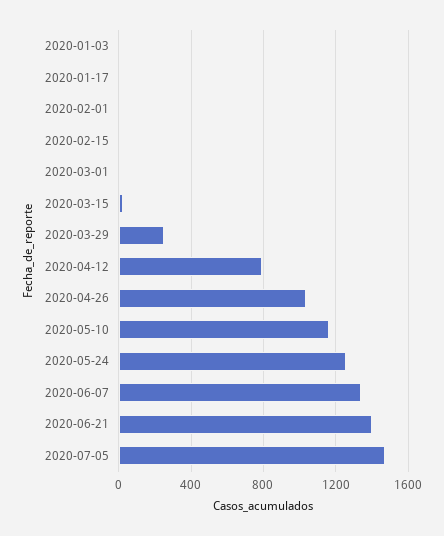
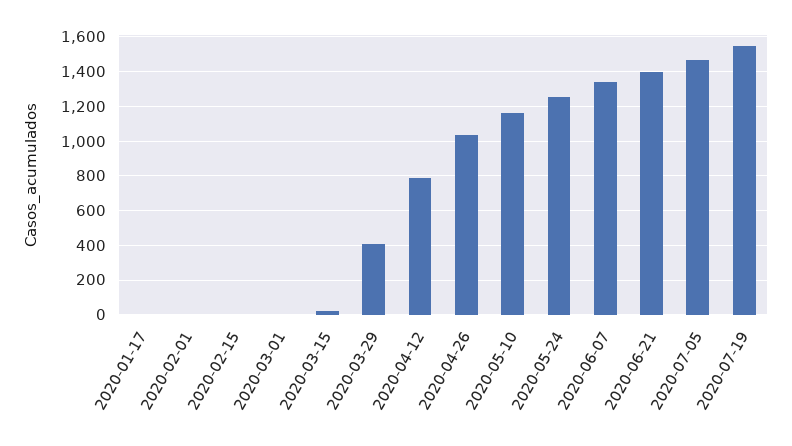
2020-01-03: 0 -> none
2020-03-29: 250 -> 400
2020-07-19: none -> 1550

